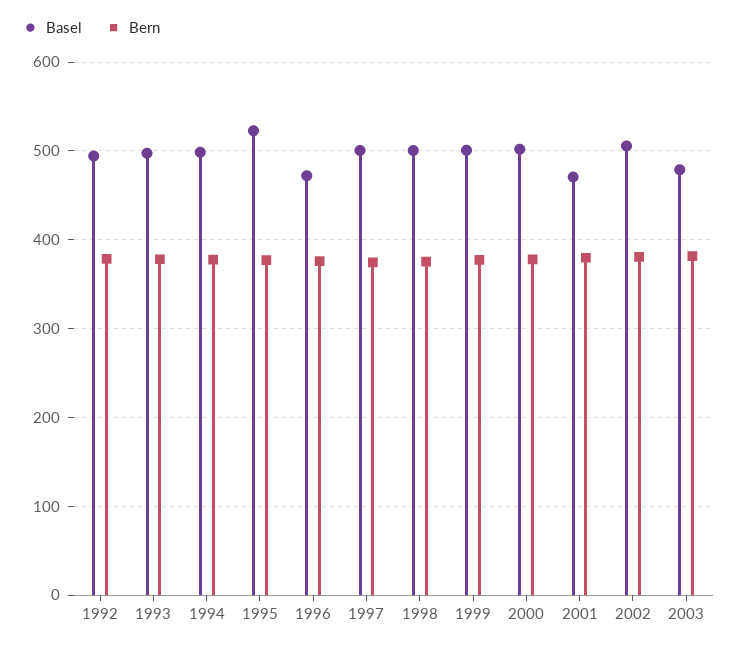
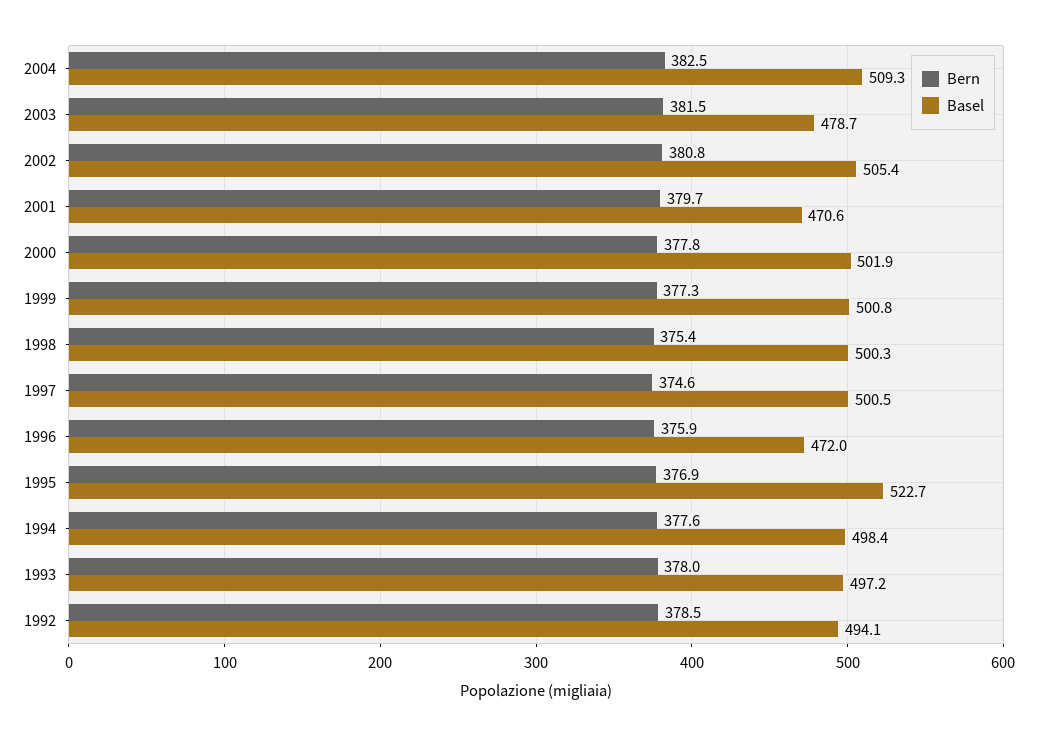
Bern, 2004: none -> 382.5
Basel, 2004: none -> 509.3

